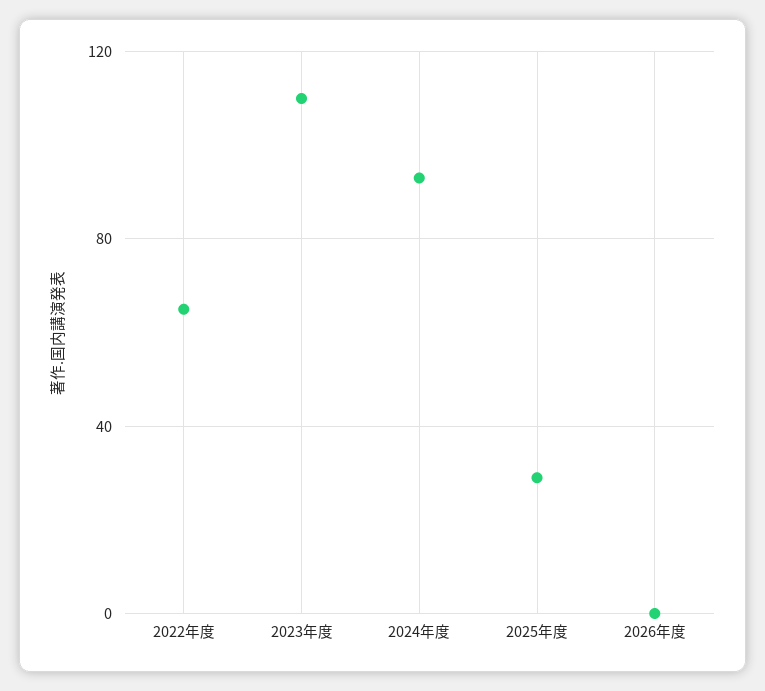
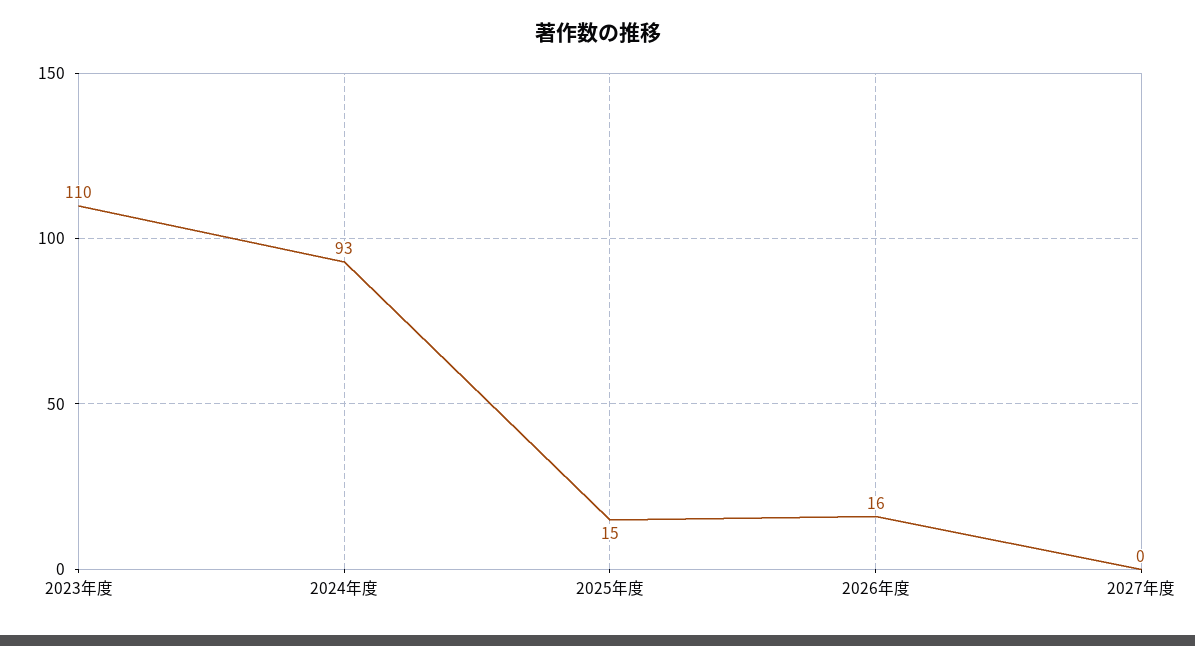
2022年度: 65 -> none
2025年度: 30 -> 15
2026年度: 0 -> 16
2027年度: none -> 0

